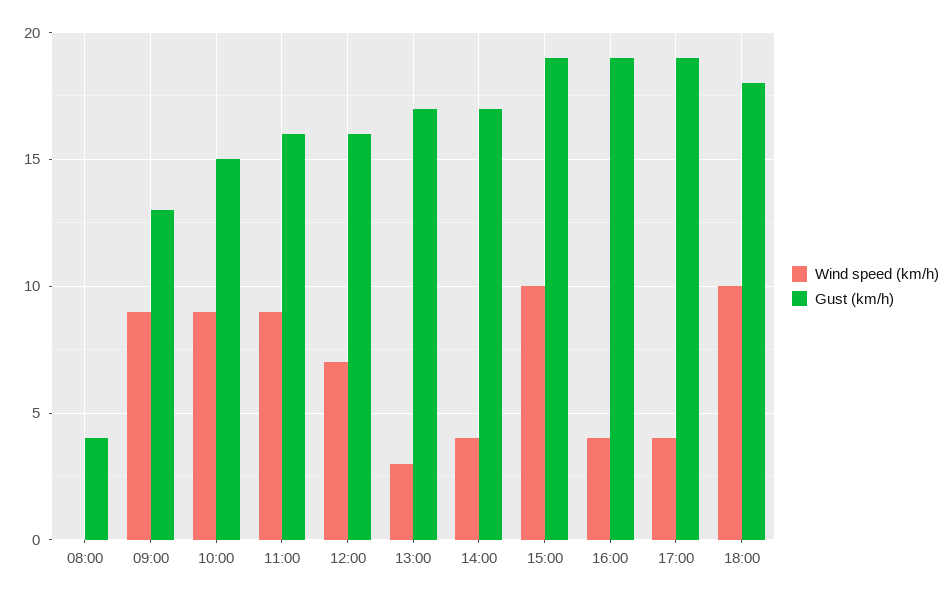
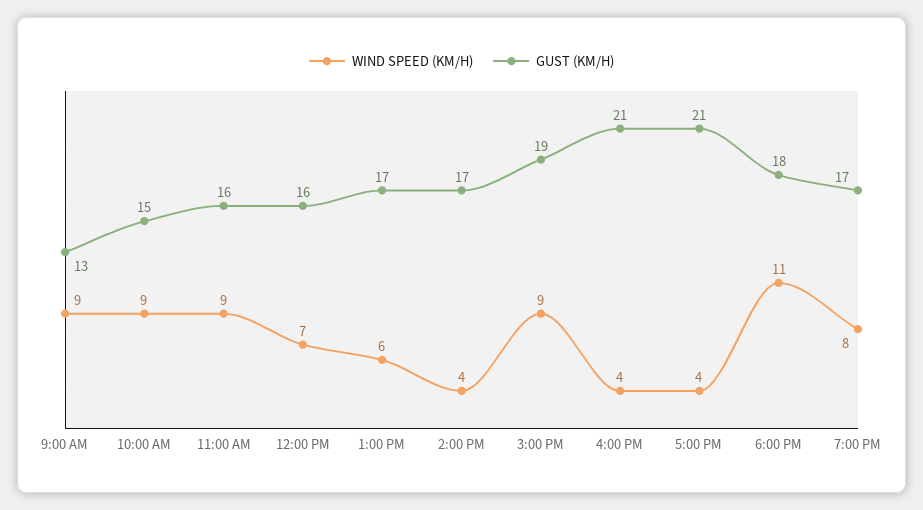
Wind speed (km/h), 08:00: 0 -> none
Gust (km/h), 08:00: 4 -> none
Wind speed (km/h), 13:00: 3 -> 6
Wind speed (km/h), 15:00: 10 -> 9
Gust (km/h), 16:00: 19 -> 21
Gust (km/h), 17:00: 19 -> 21
Wind speed (km/h), 18:00: 10 -> 11
Wind speed (km/h), 7:00 PM: none -> 8
Gust (km/h), 7:00 PM: none -> 17

